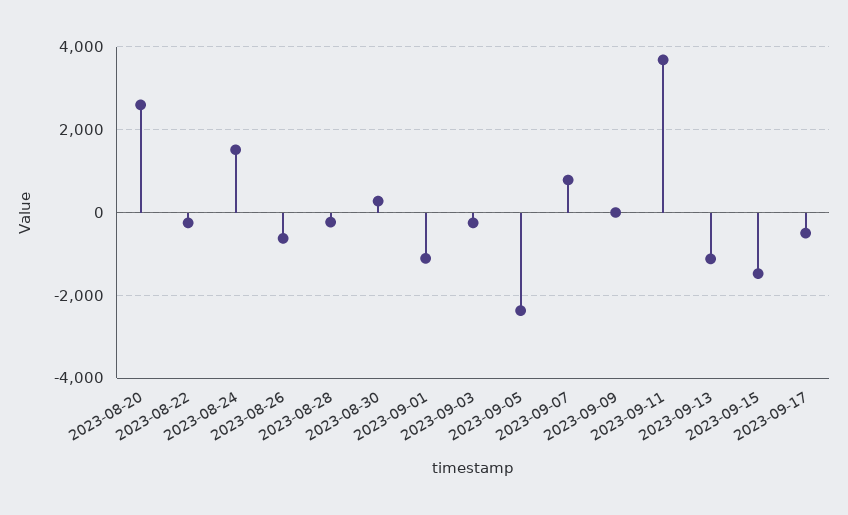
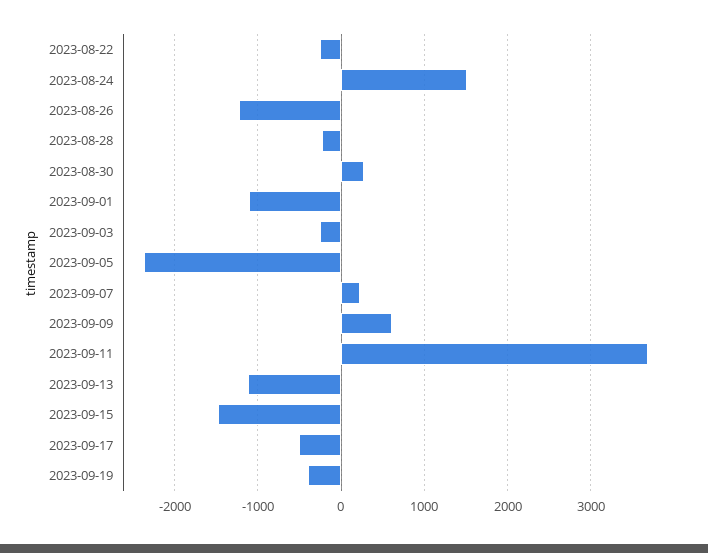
2023-08-20: 2600 -> none
2023-08-26: -600 -> -1200
2023-09-07: 800 -> 200
2023-09-09: 0 -> 600
2023-09-19: none -> -400

